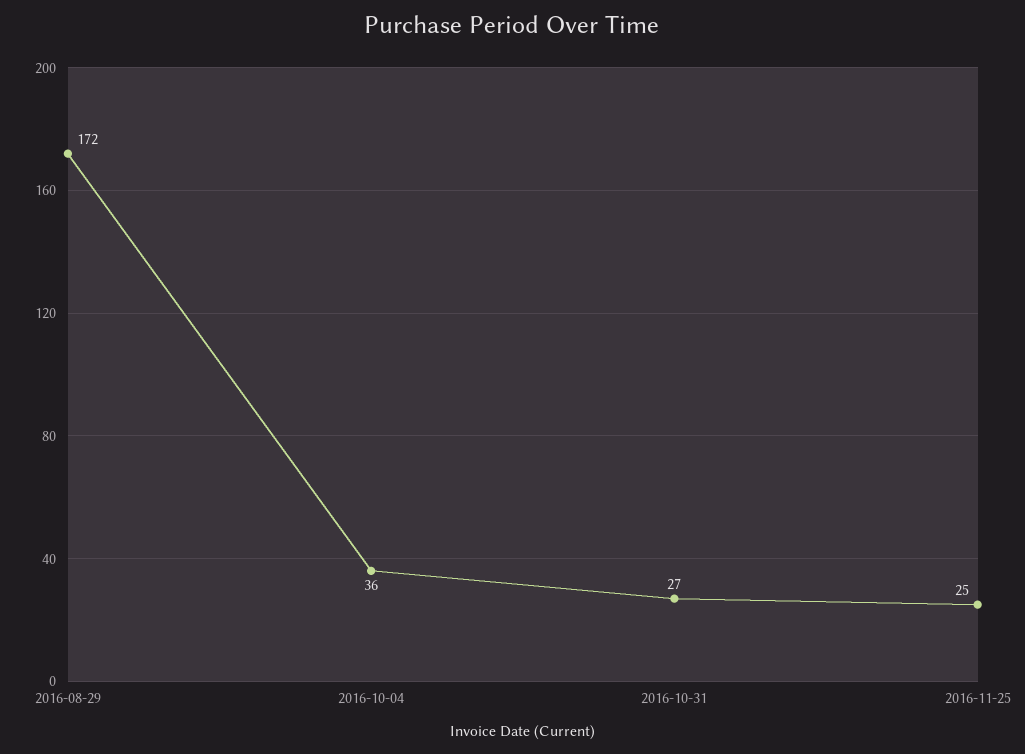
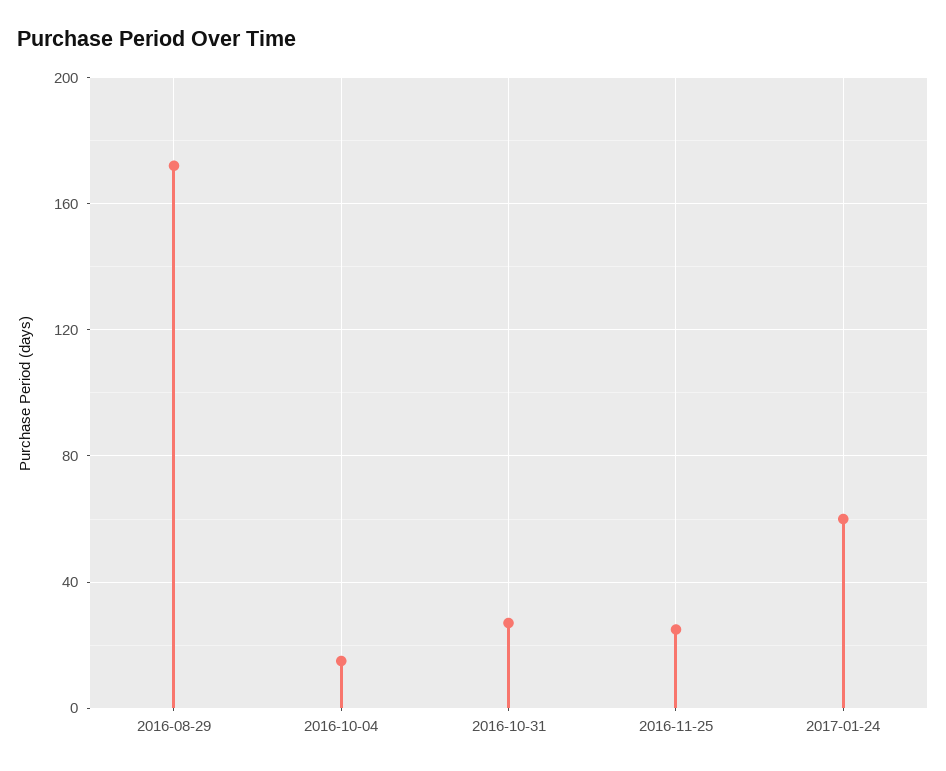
2016-10-04: 36 -> 15
2017-01-24: none -> 60

